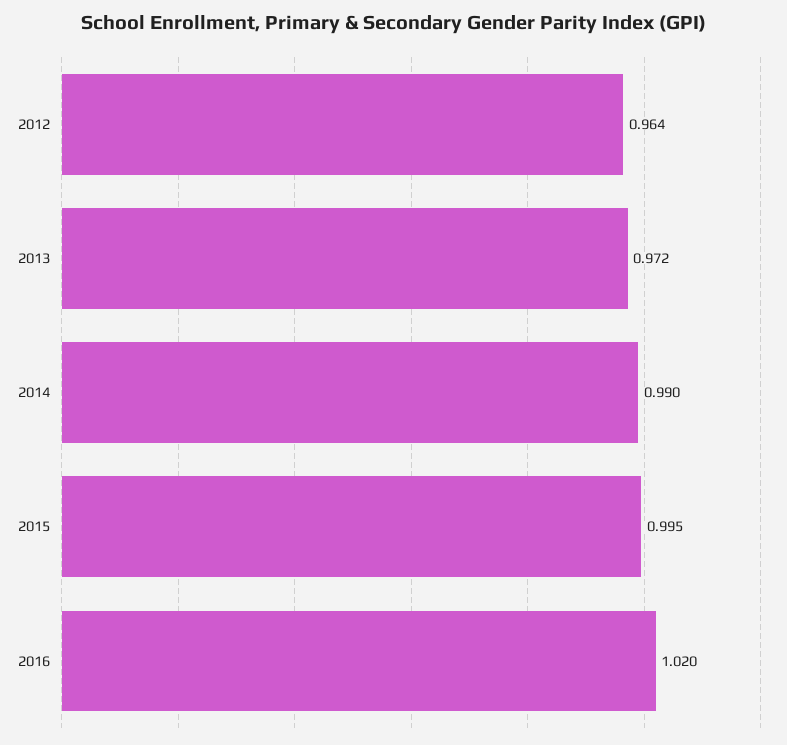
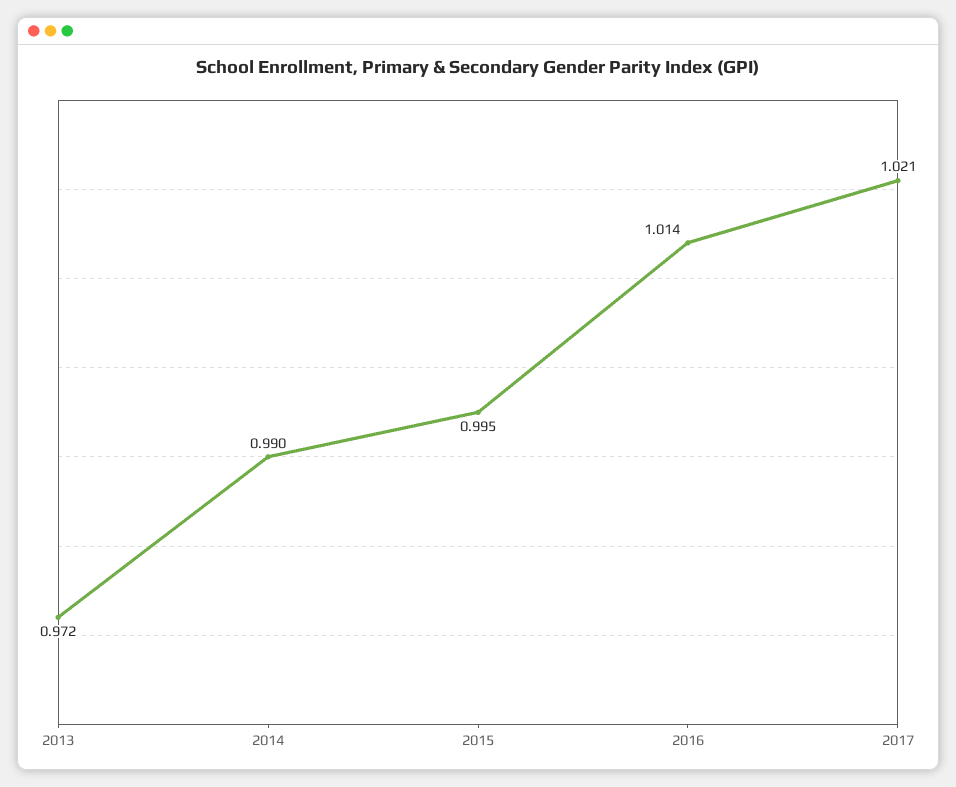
2012: 0.964 -> none
2016: 1.02 -> 1.014
2017: none -> 1.021

